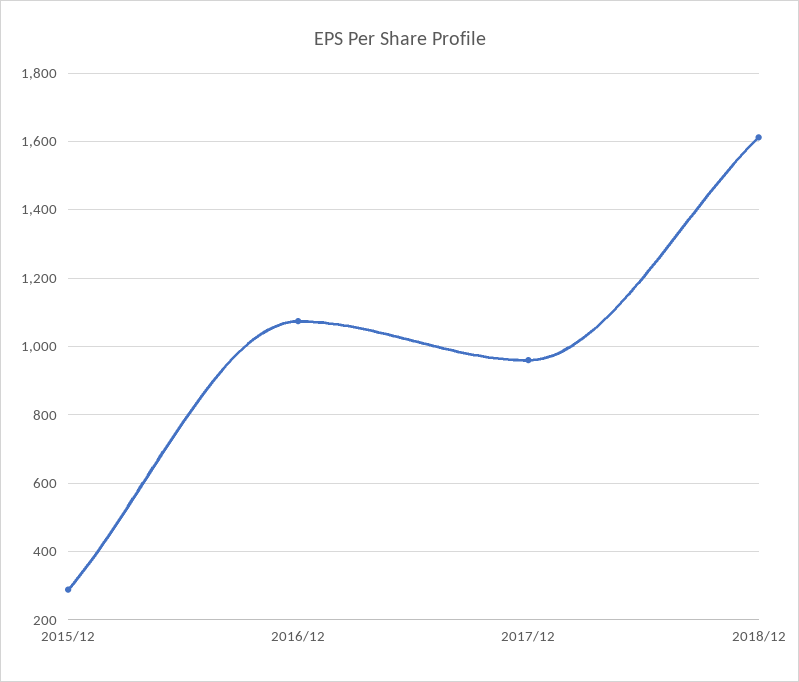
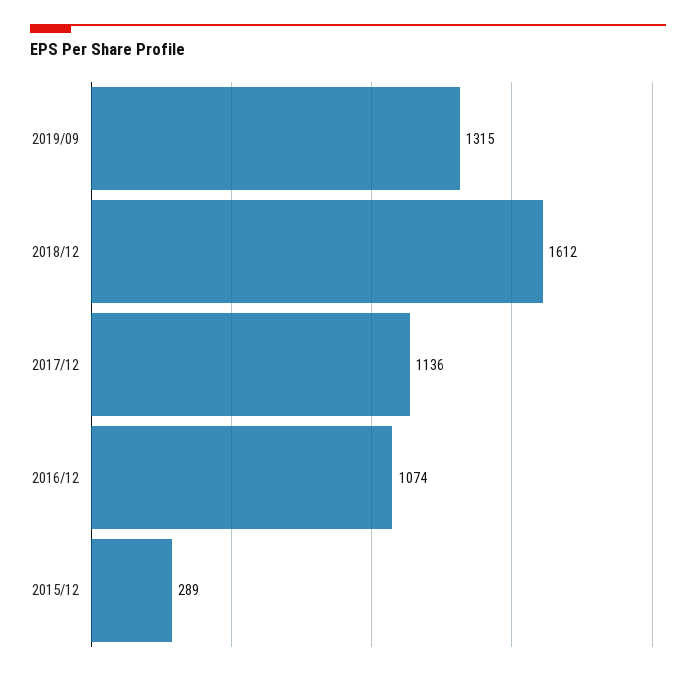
2017/12: 960 -> 1136
2019/09: none -> 1315

